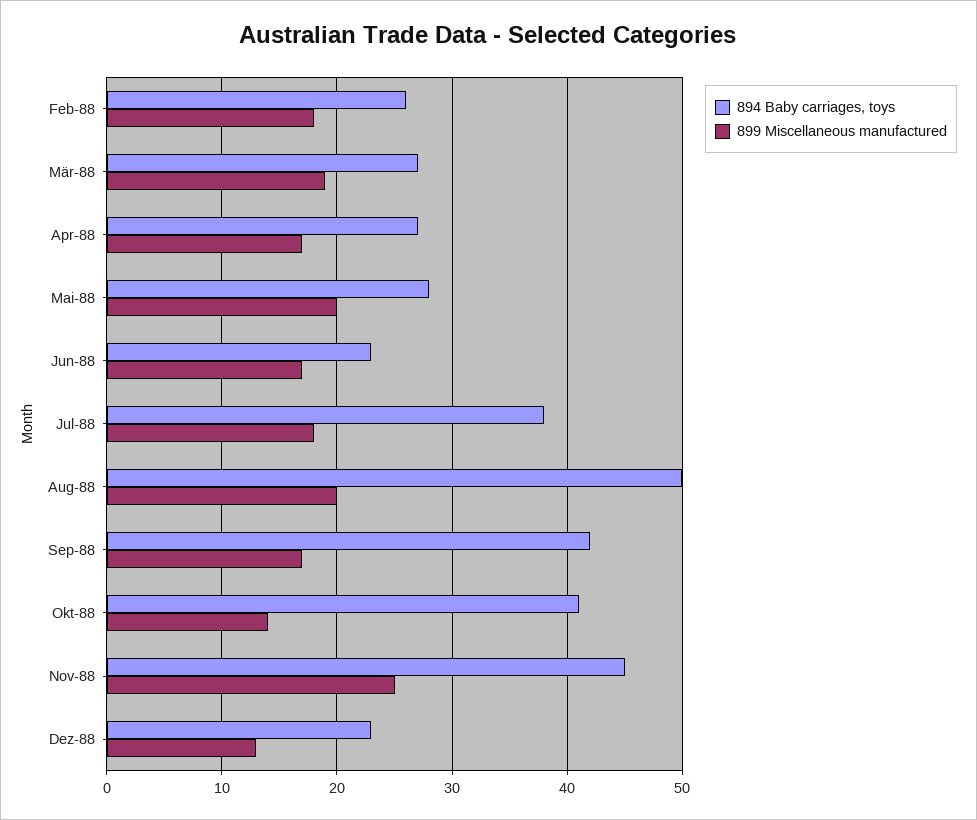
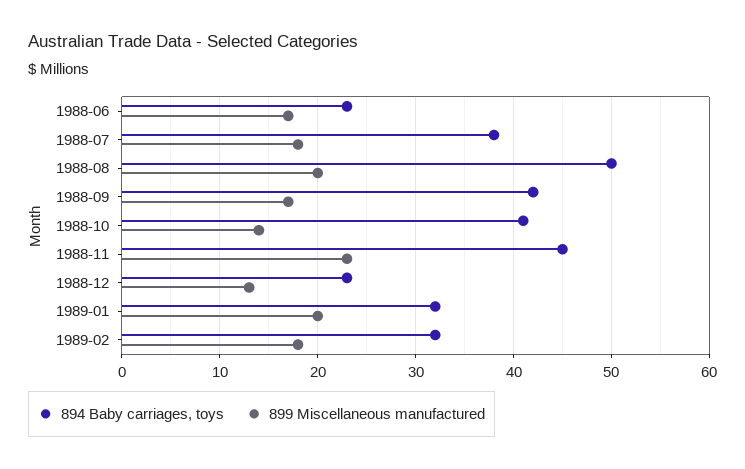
894 Baby carriages, toys, Feb-88: 26 -> none
899 Miscellaneous manufactured, Feb-88: 18 -> none
894 Baby carriages, toys, Mär-88: 27 -> none
899 Miscellaneous manufactured, Mär-88: 19 -> none
894 Baby carriages, toys, Apr-88: 27 -> none
899 Miscellaneous manufactured, Apr-88: 17 -> none
894 Baby carriages, toys, Mai-88: 28 -> none
899 Miscellaneous manufactured, Mai-88: 20 -> none
899 Miscellaneous manufactured, Nov-88: 25 -> 23
894 Baby carriages, toys, 1989-01: none -> 32
899 Miscellaneous manufactured, 1989-01: none -> 20
894 Baby carriages, toys, 1989-02: none -> 32
899 Miscellaneous manufactured, 1989-02: none -> 18

